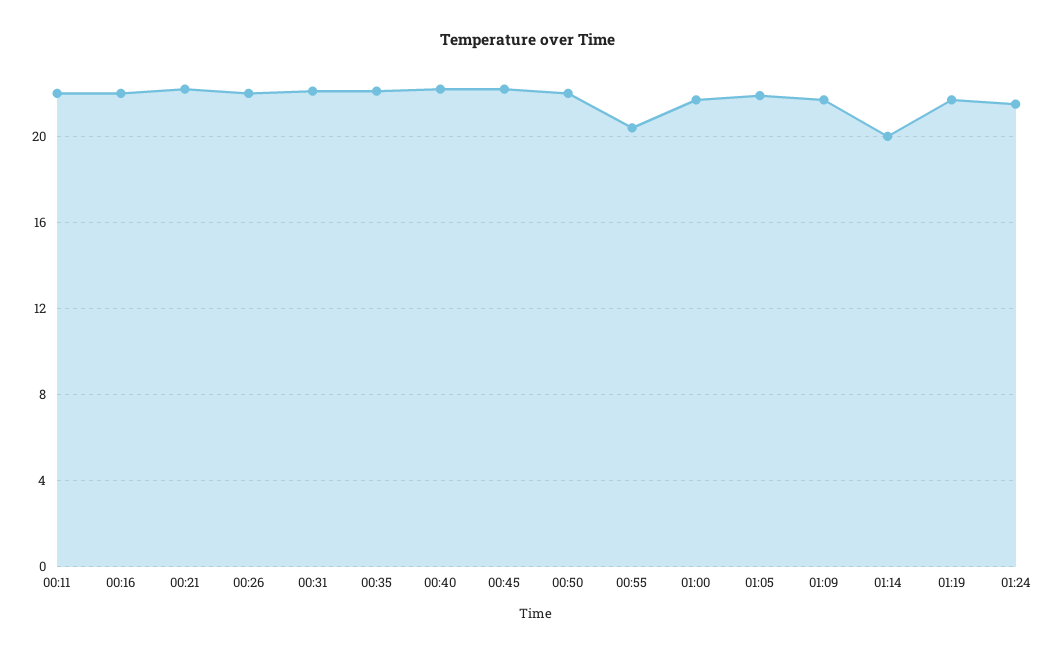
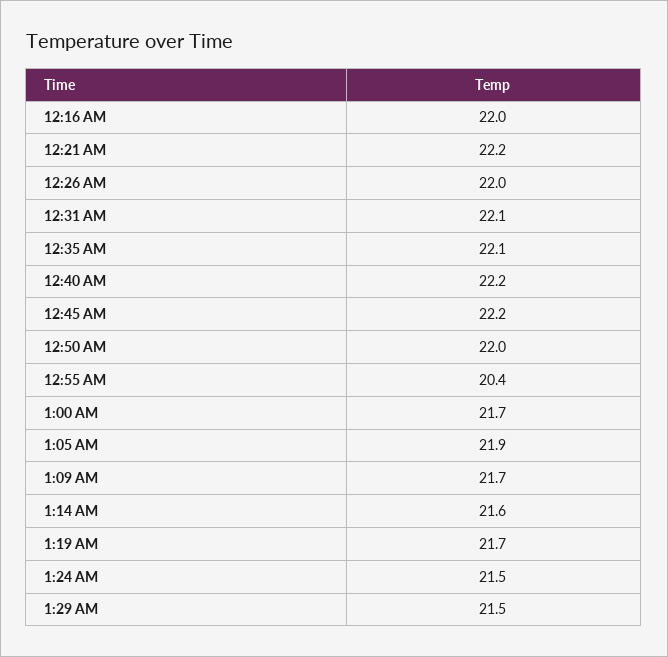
00:11: 22 -> none
01:14: 20 -> 21.6
1:29 AM: none -> 21.5

